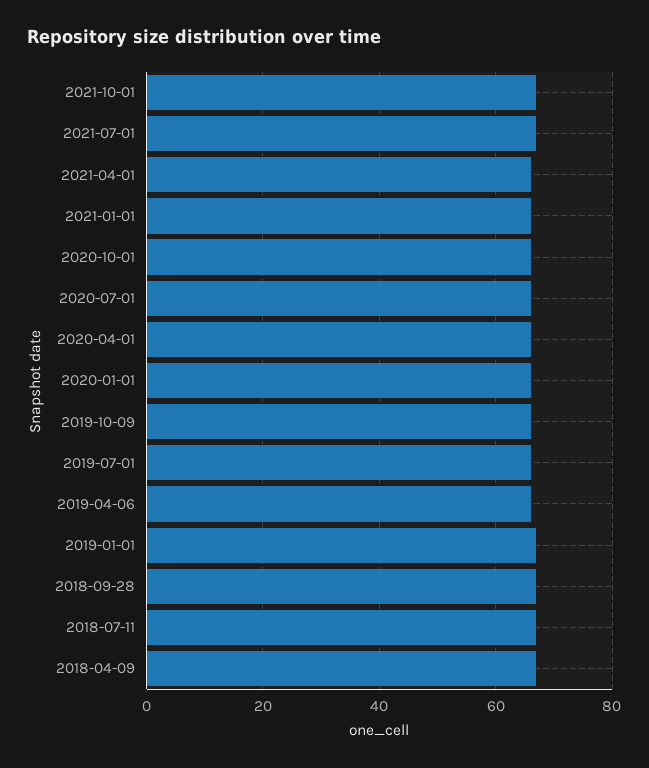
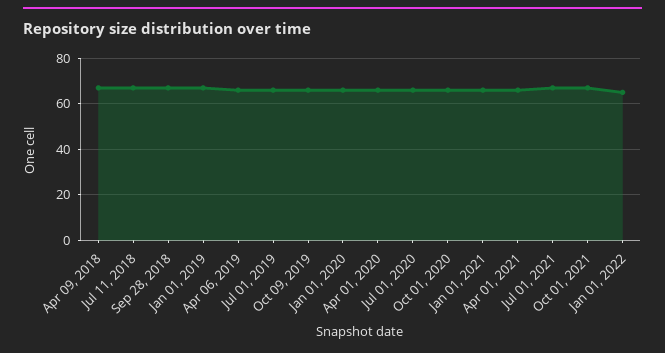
Jan 01, 2022: none -> 65

